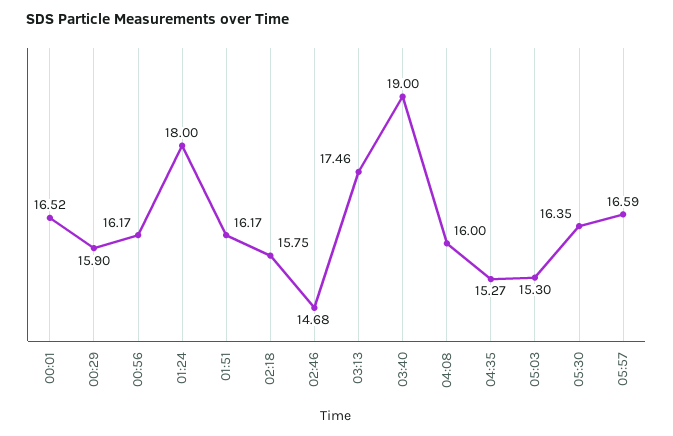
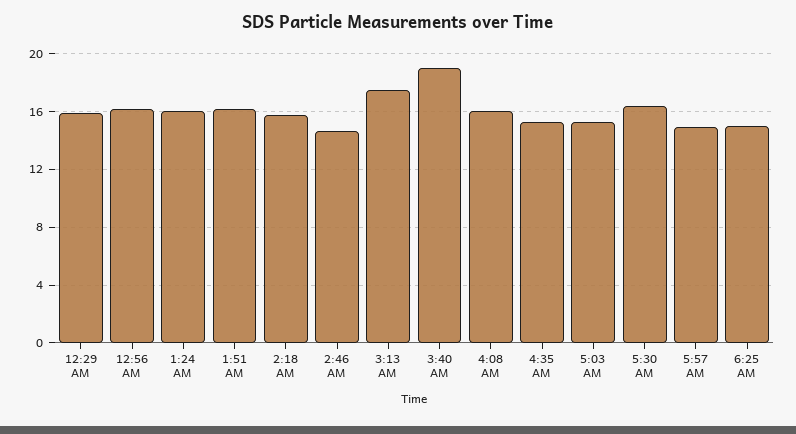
00:01: 16.52 -> none
01:24: 18 -> 16
05:57: 16.59 -> 15
6:25 AM: none -> 15

